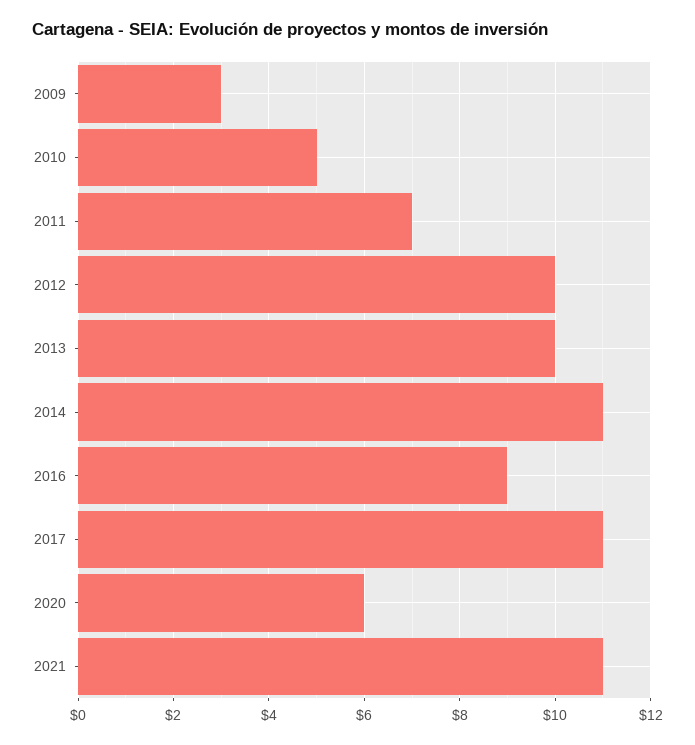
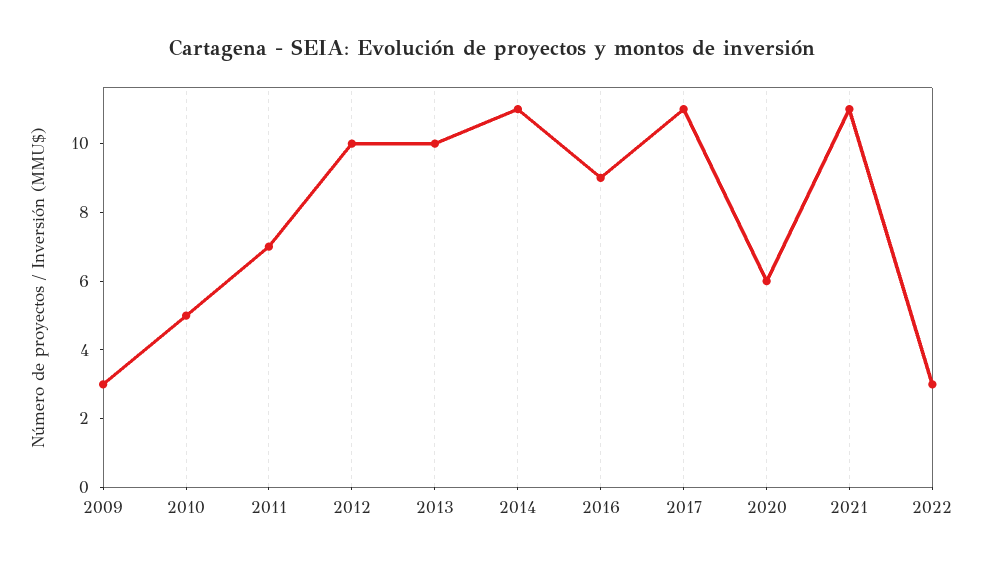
2022: none -> 3

